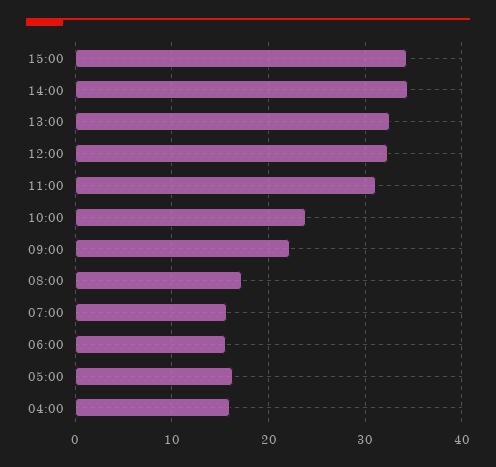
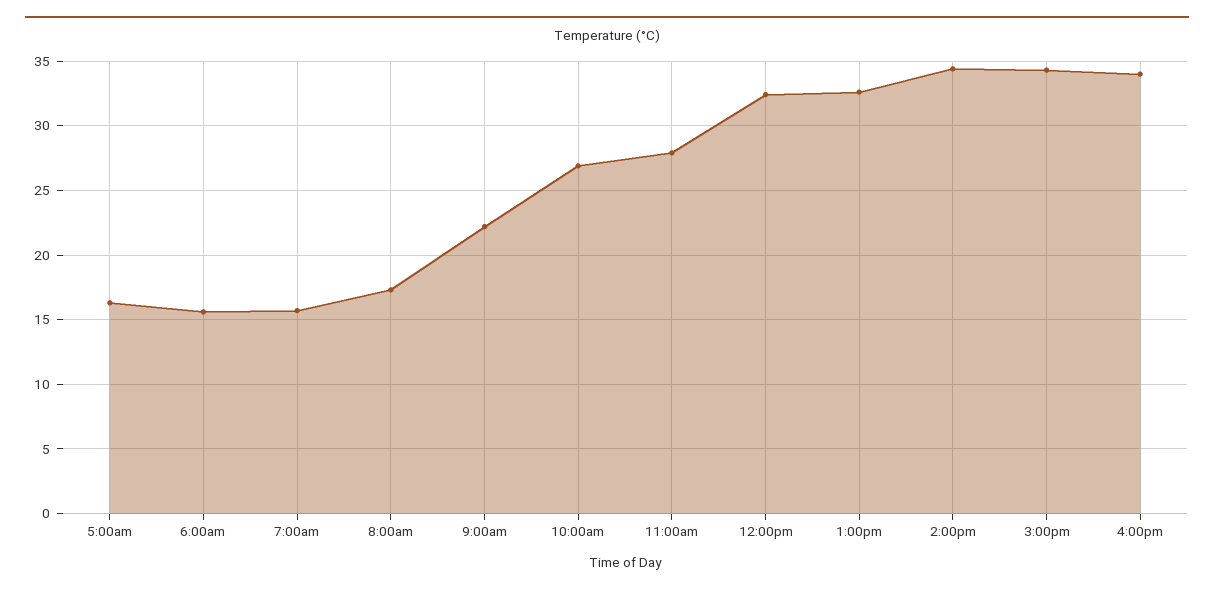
11:00: 31 -> 28
10:00: 24 -> 27
04:00: 16 -> none
4:00pm: none -> 34

